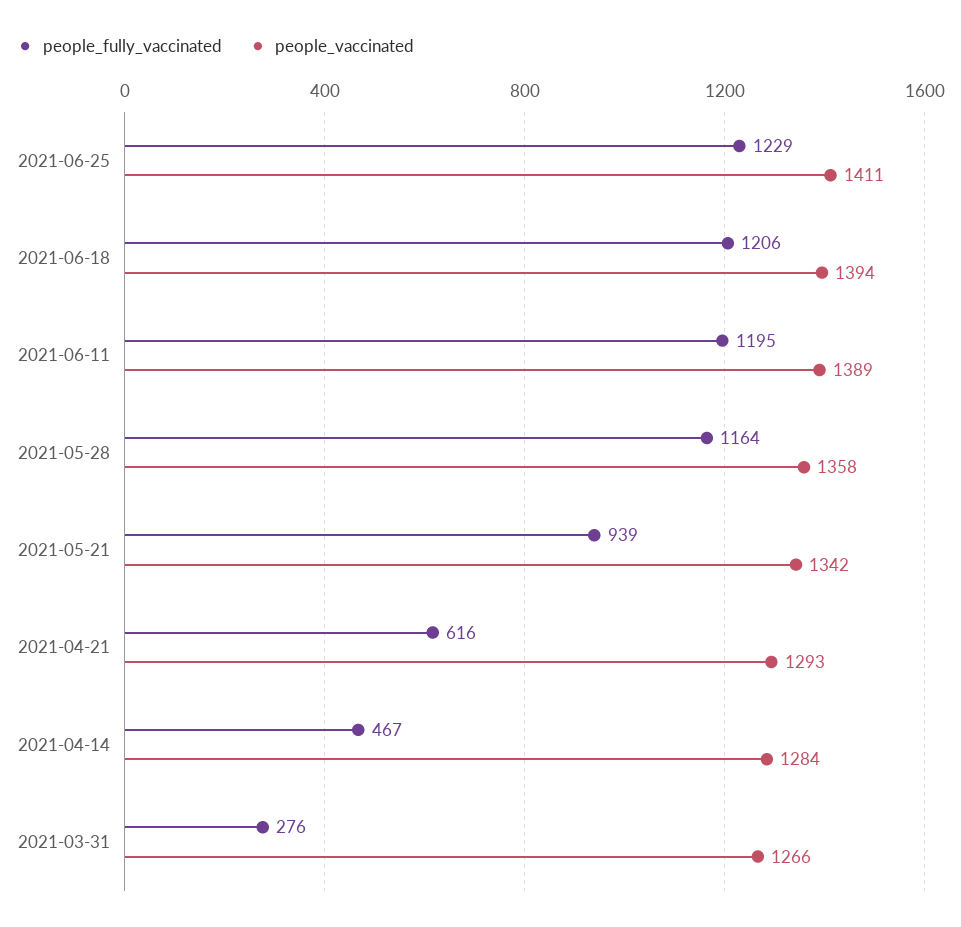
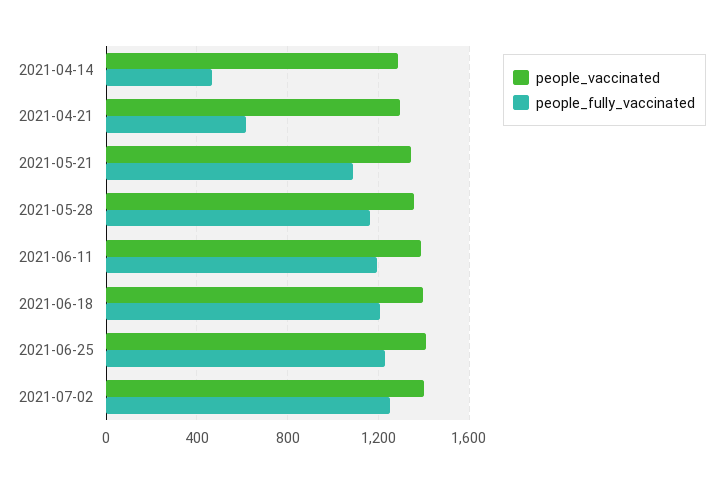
people_fully_vaccinated, 2021-05-21: 939 -> 1100
people_fully_vaccinated, 2021-03-31: 276 -> none
people_vaccinated, 2021-03-31: 1266 -> none
people_vaccinated, 2021-07-02: none -> 1400
people_fully_vaccinated, 2021-07-02: none -> 1250

